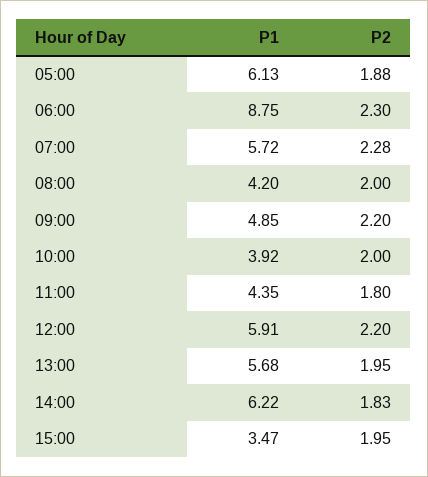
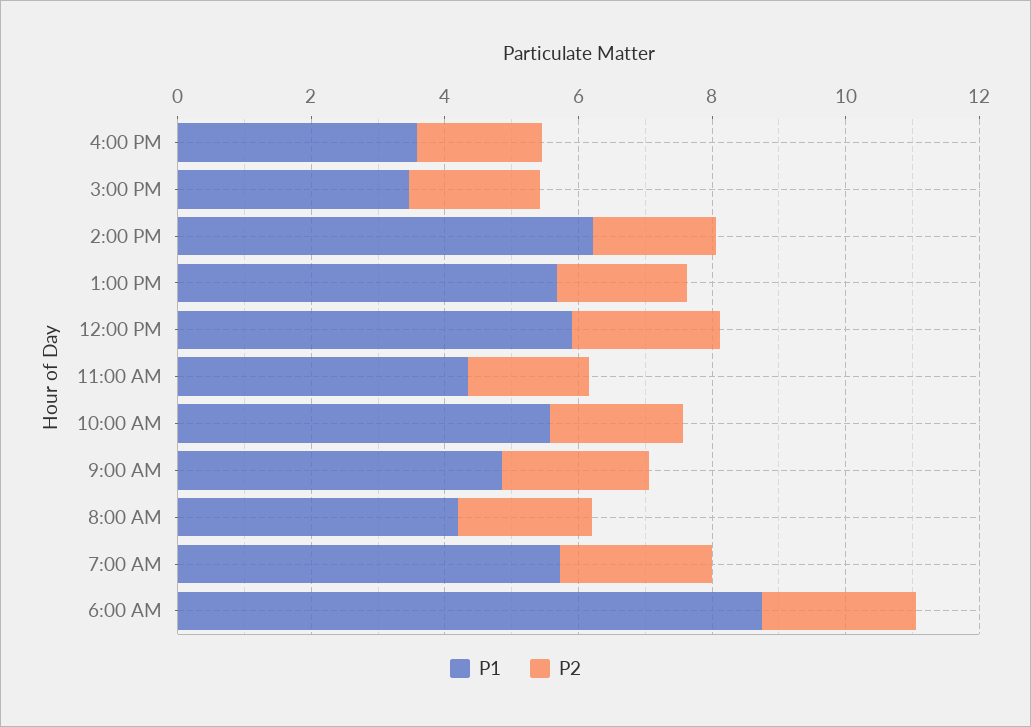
P1, 05:00: 6.13 -> none
P2, 05:00: 1.88 -> none
P1, 10:00: 3.92 -> 5.5
P1, 4:00 PM: none -> 3.5
P2, 4:00 PM: none -> 2

